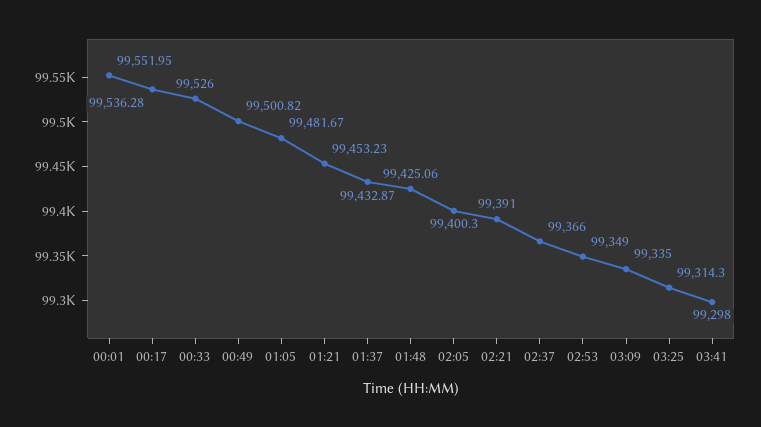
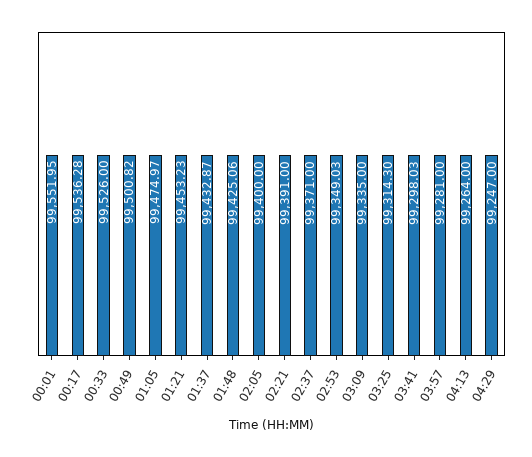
01:05: 99481.67 -> 99474.97
02:05: 99400.3 -> 99400
02:37: 99366 -> 99371
02:53: 99349 -> 99349.03
03:41: 99298 -> 99298.03
03:57: none -> 99281
04:13: none -> 99264
04:29: none -> 99247

